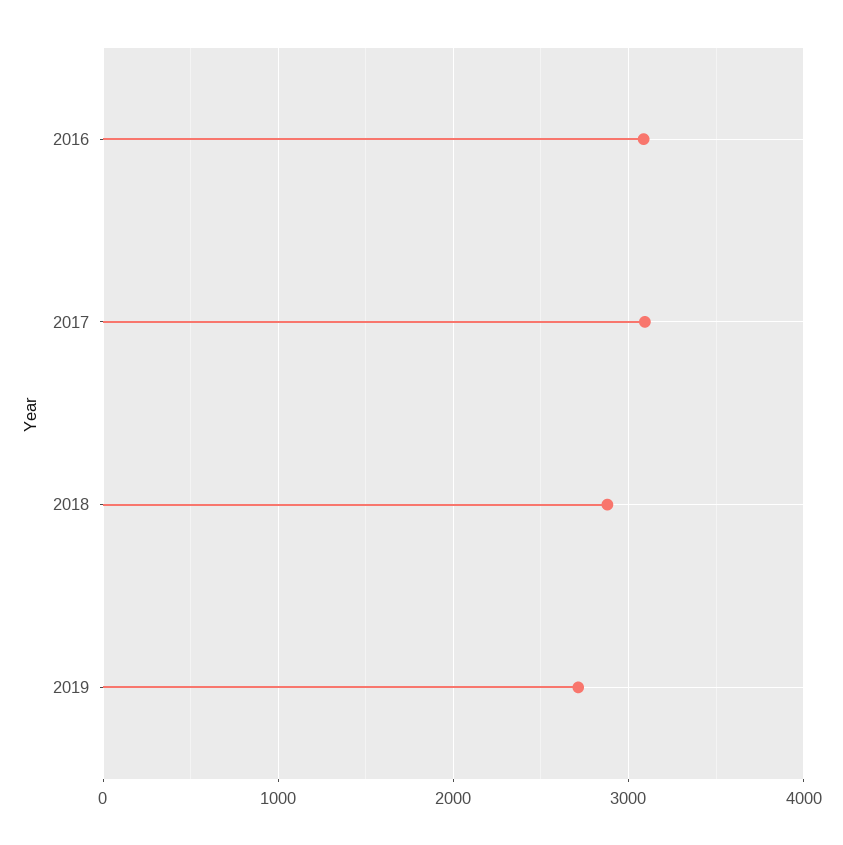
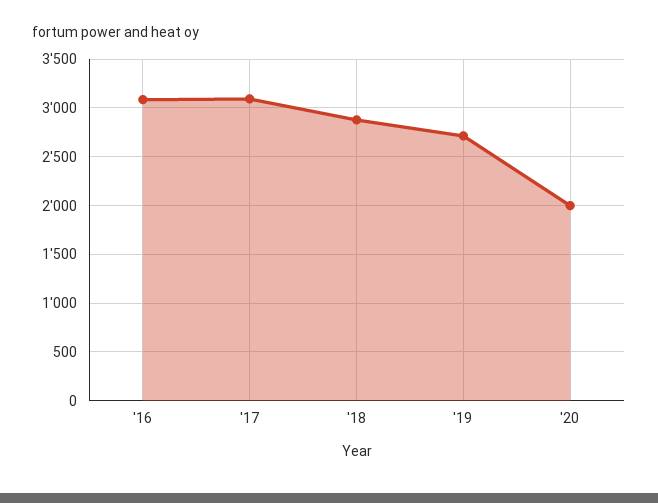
'20: none -> 2000

